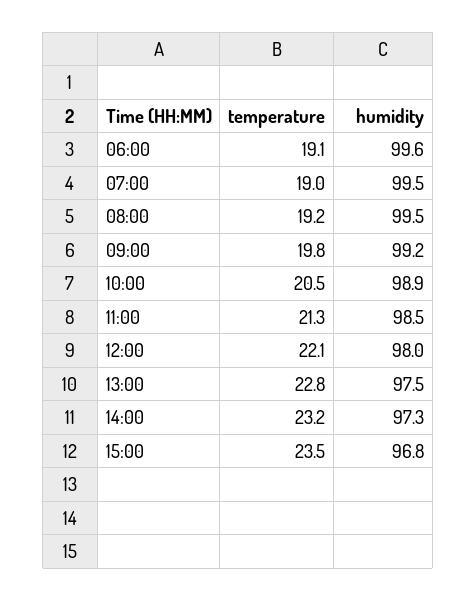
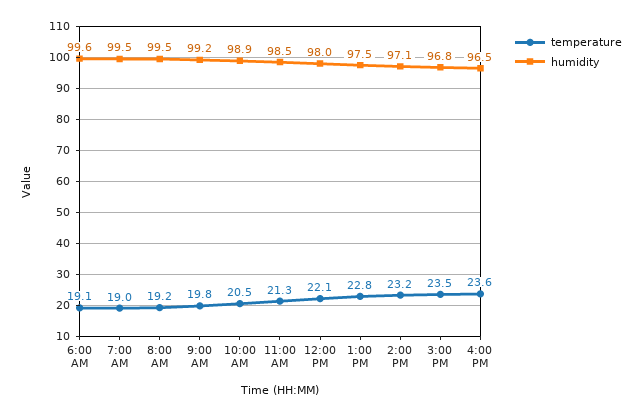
humidity, 14:00: 97.3 -> 97.1
temperature, 4:00 PM: none -> 23.6
humidity, 4:00 PM: none -> 96.5

